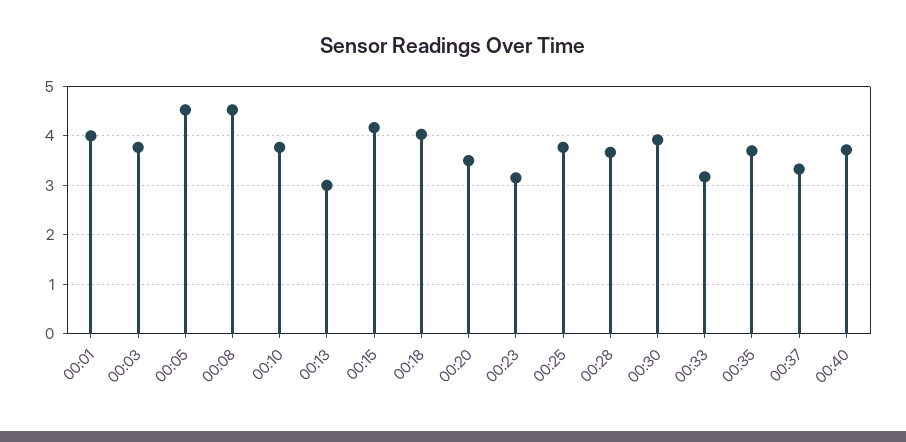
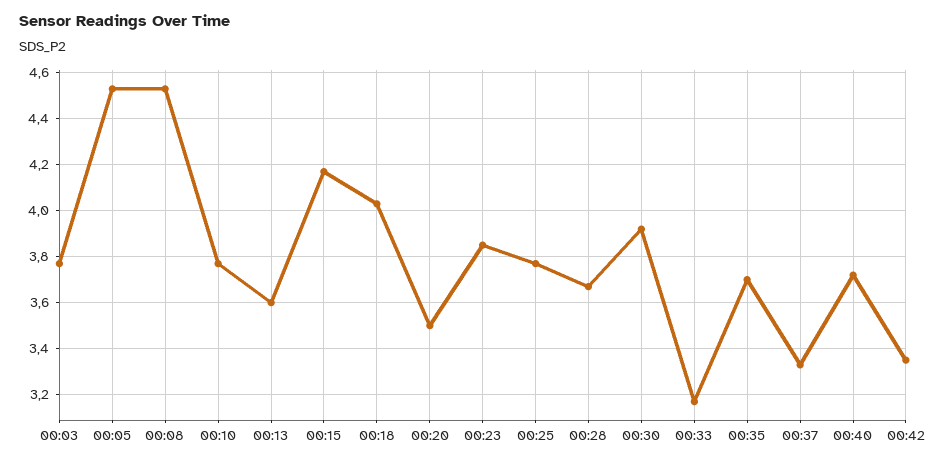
00:01: 4 -> none
00:13: 3 -> 3.6
00:23: 3.2 -> 3.85
00:42: none -> 3.35

